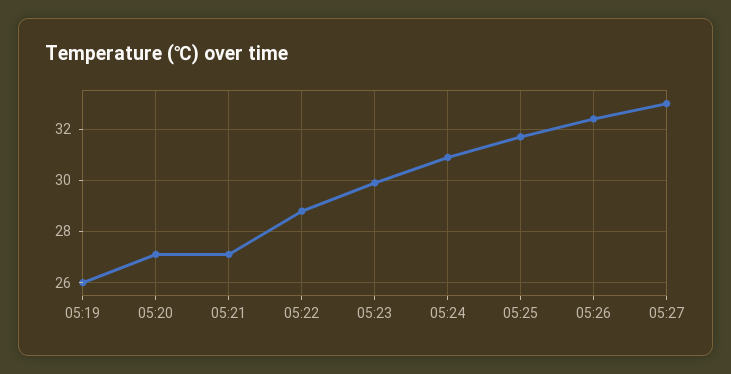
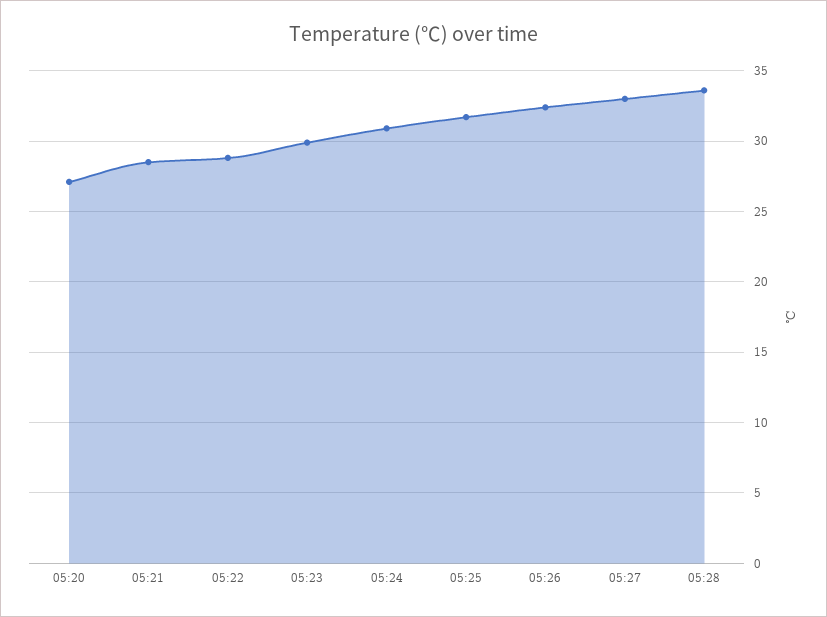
05:19: 26 -> none
05:21: 27 -> 28.5
05:28: none -> 33.5

